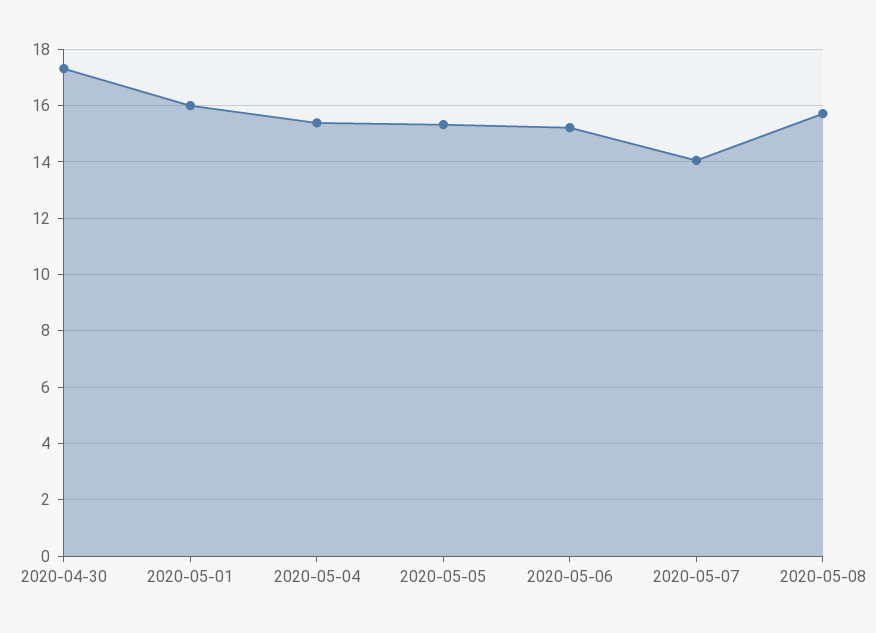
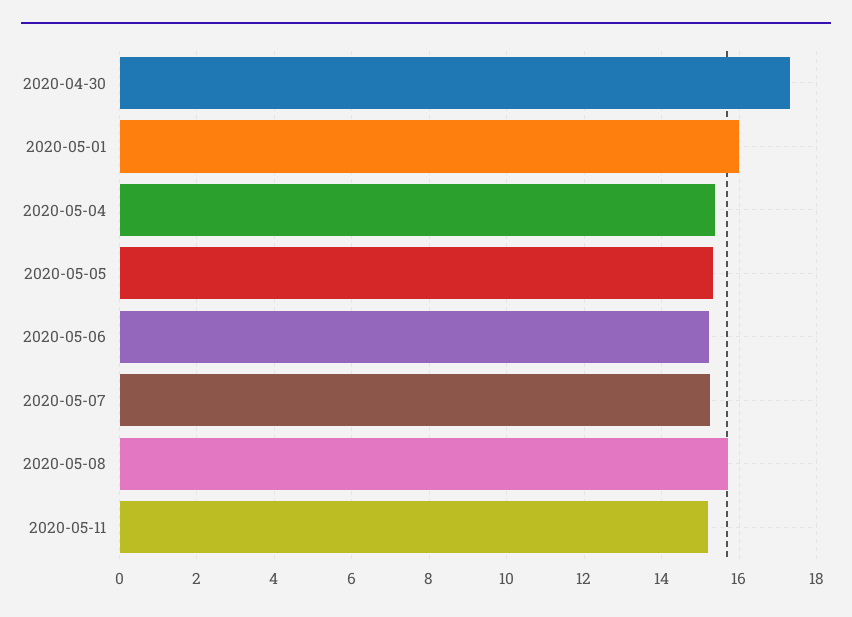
2020-05-07: 14 -> 15.2
2020-05-11: none -> 15.2

